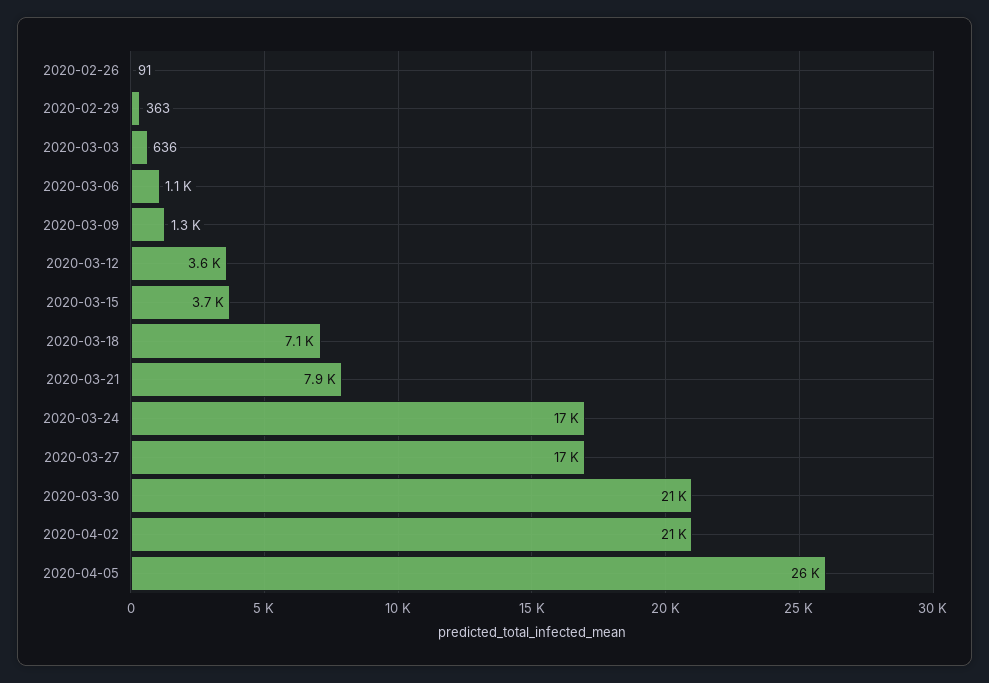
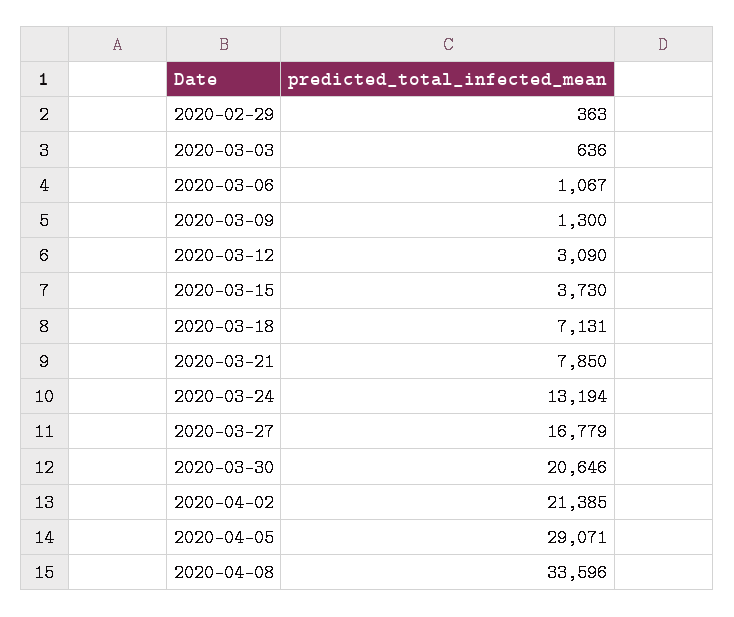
2020-02-26: 91 -> none
2020-03-12: 3600 -> 3090
2020-03-24: 17000 -> 13194
2020-04-05: 26000 -> 29071
2020-04-08: none -> 33596

